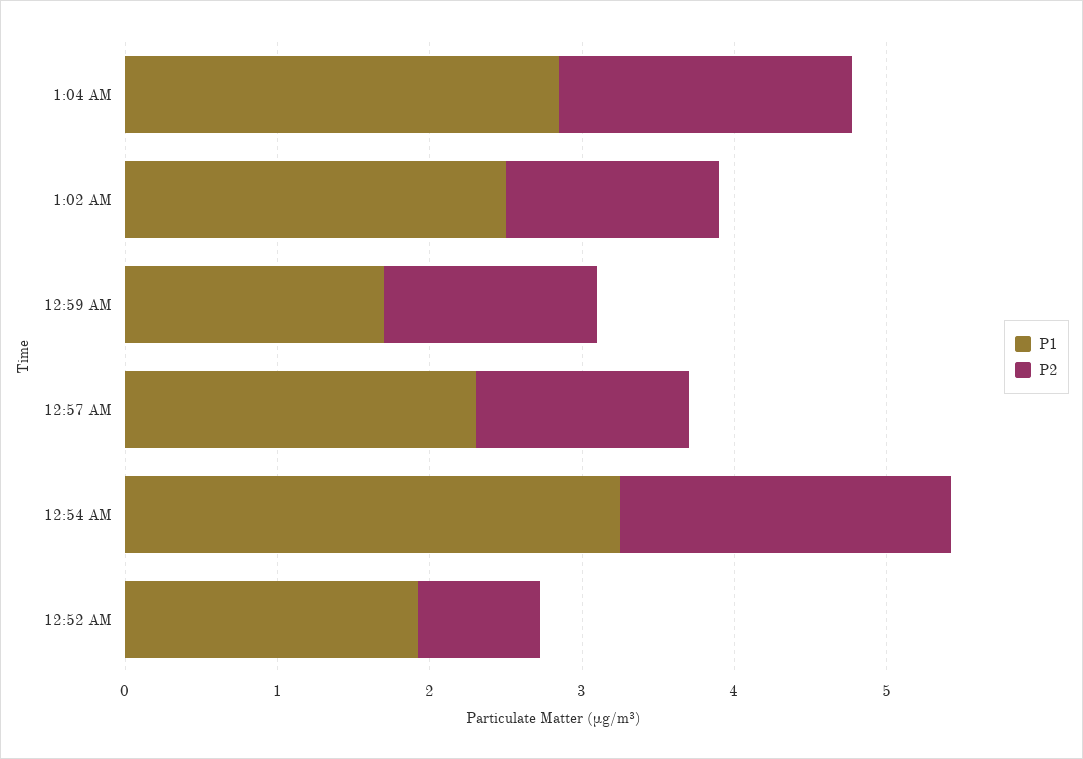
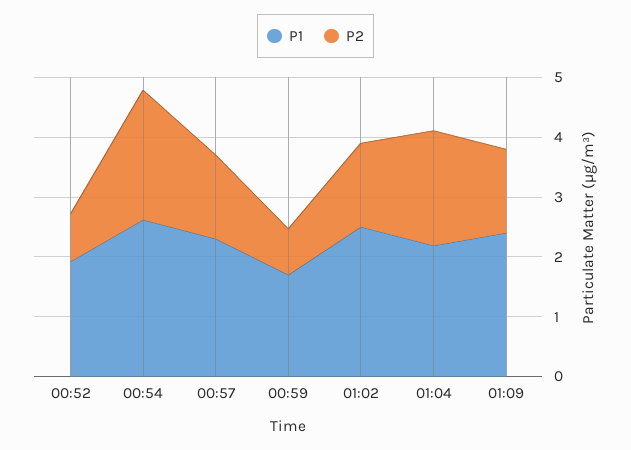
P1, 1:04 AM: 2.8 -> 2.2
P2, 12:59 AM: 1.4 -> 0.8
P1, 12:54 AM: 3.2 -> 2.6
P1, 01:09: none -> 2.4
P2, 01:09: none -> 1.4

